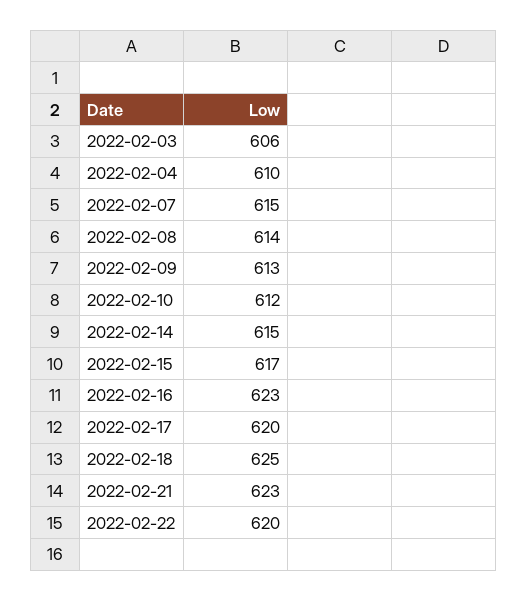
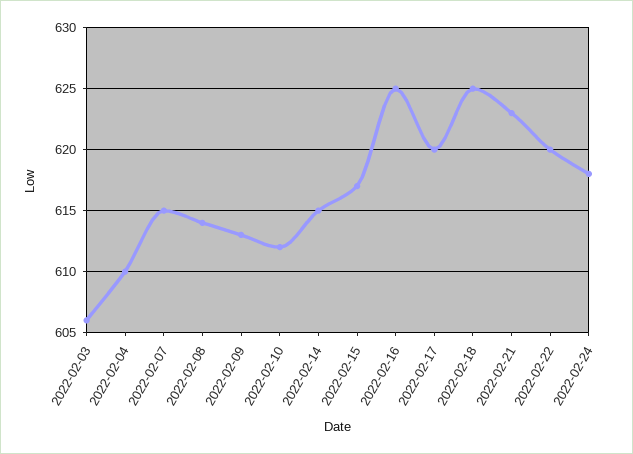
2022-02-16: 623 -> 625
2022-02-24: none -> 618

